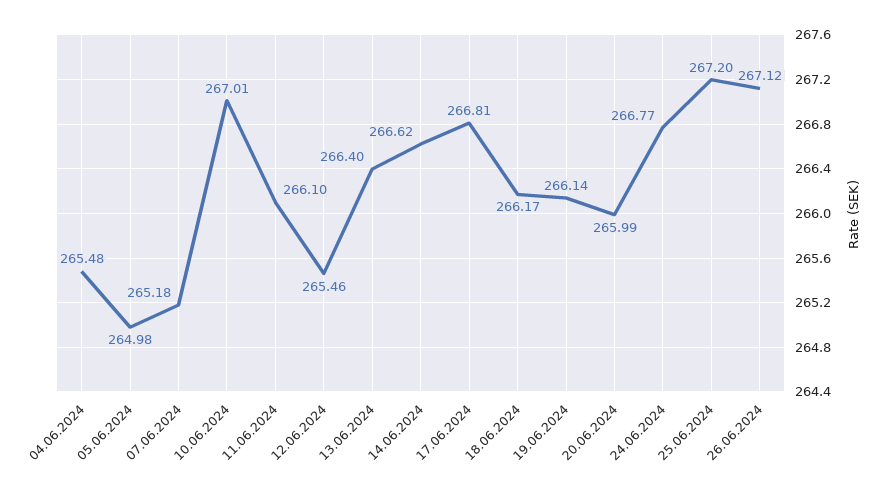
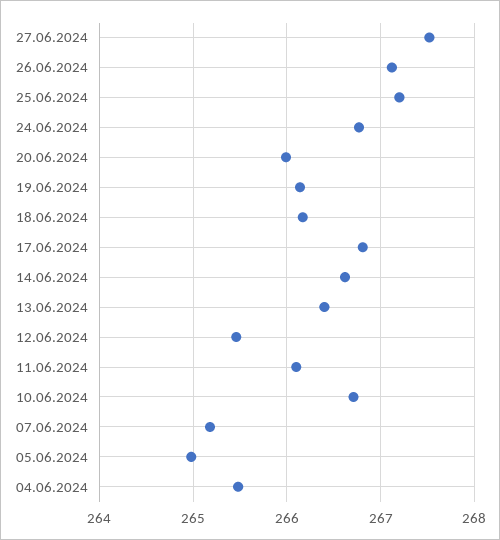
10.06.2024: 267.01 -> 266.7
27.06.2024: none -> 267.5

